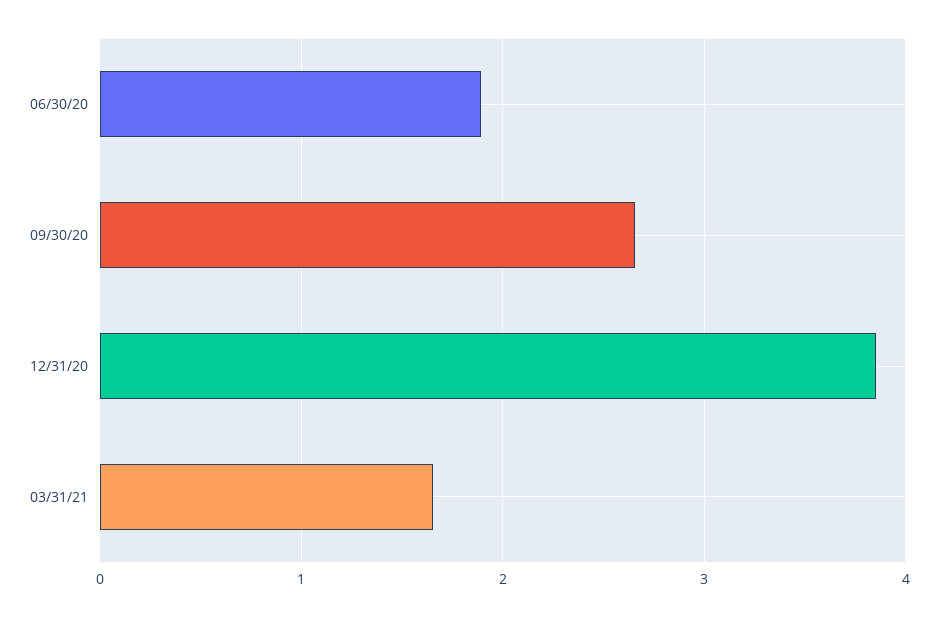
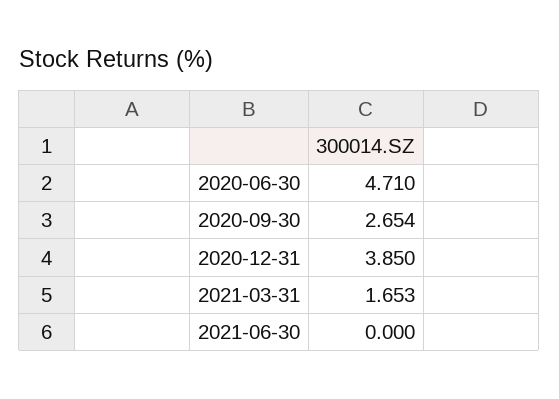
06/30/20: 1.9 -> 4.71
2021-06-30: none -> 0

